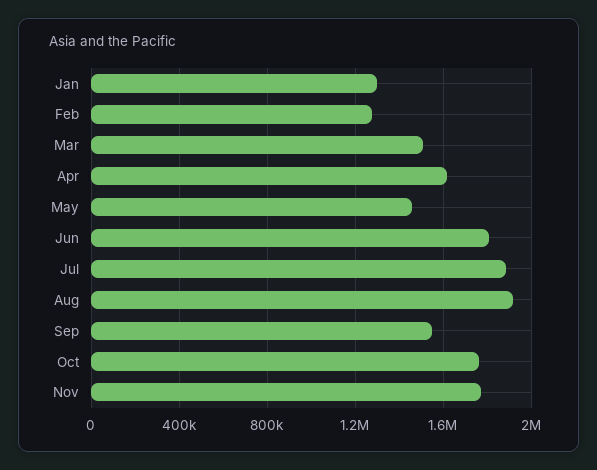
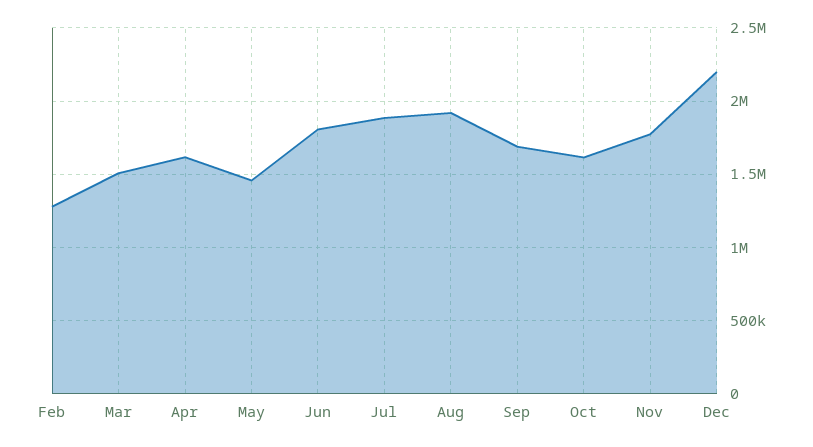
Jan: 1300000 -> none
Sep: 1550000 -> 1700000
Oct: 1750000 -> 1600000
Dec: none -> 2200000

